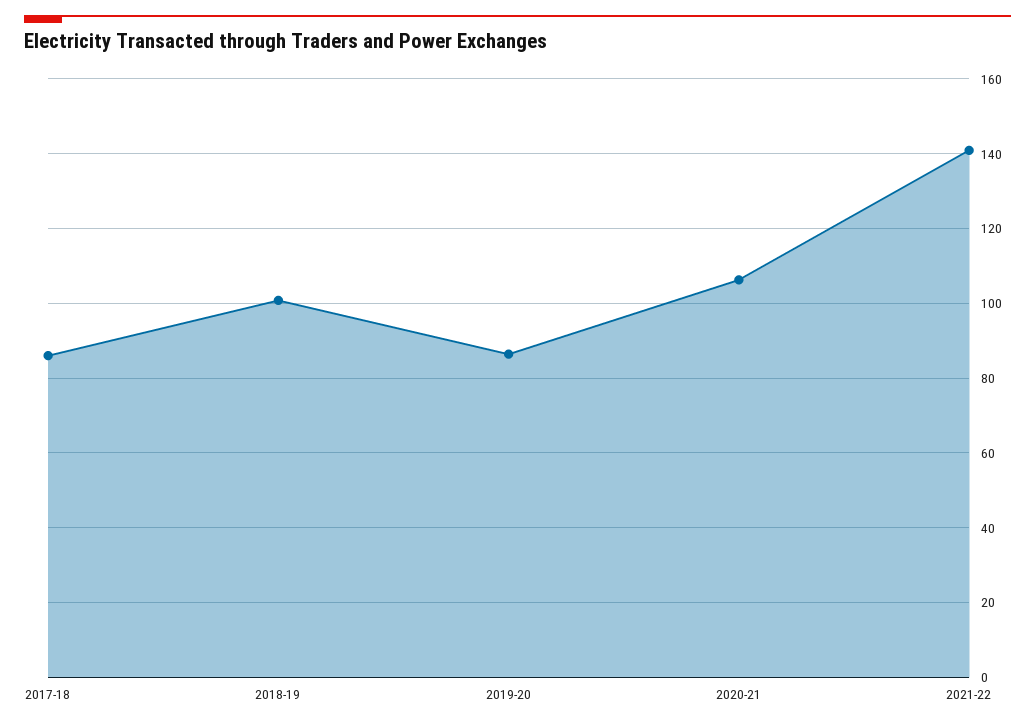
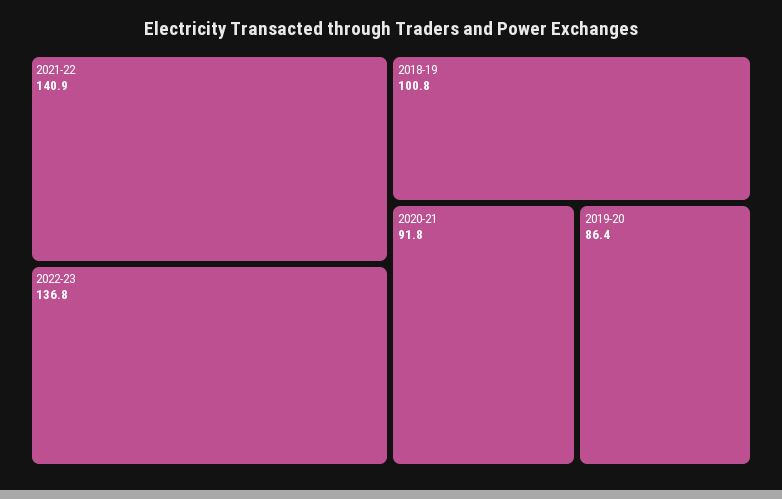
2017-18: 86 -> none
2020-21: 106 -> 91.8
2022-23: none -> 136.8

